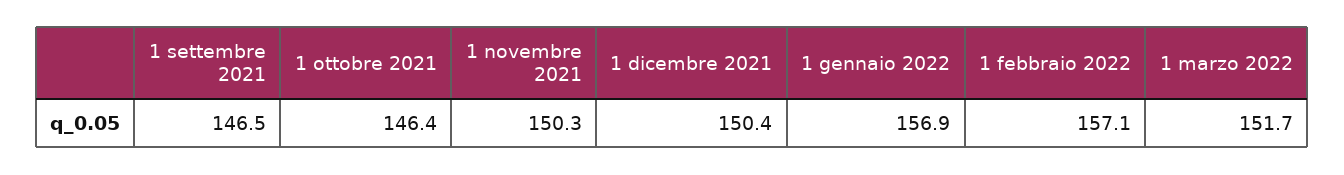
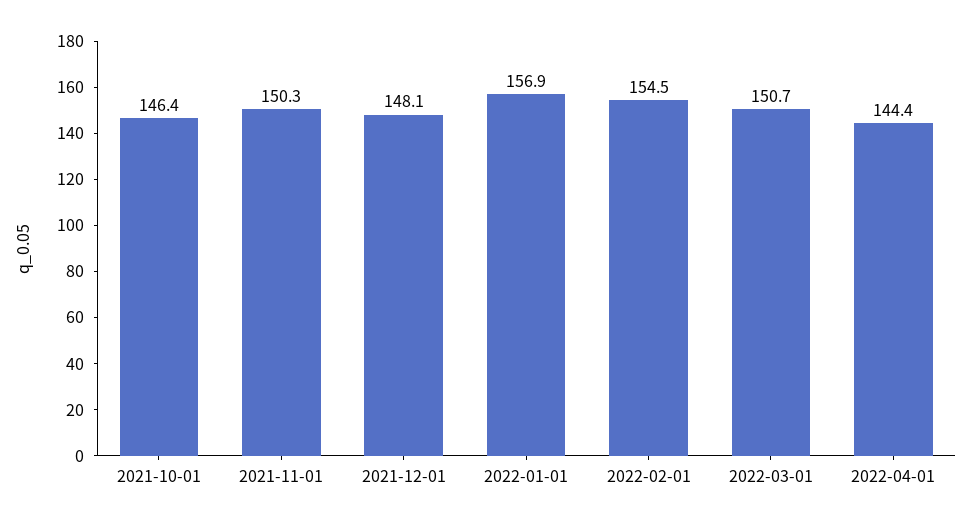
1 settembre 2021: 146.5 -> none
1 dicembre 2021: 150.4 -> 148.1
1 febbraio 2022: 157.1 -> 154.5
1 marzo 2022: 151.7 -> 150.7
2022-04-01: none -> 144.4

